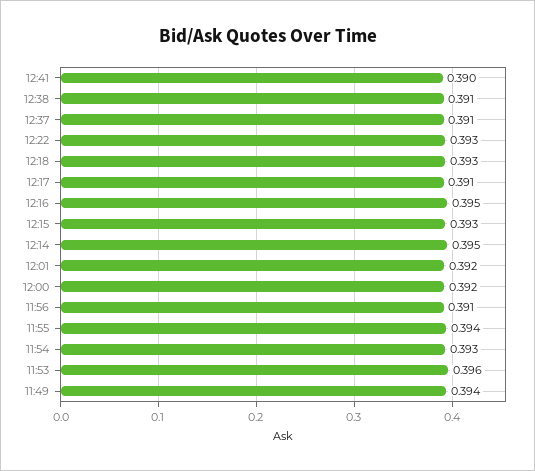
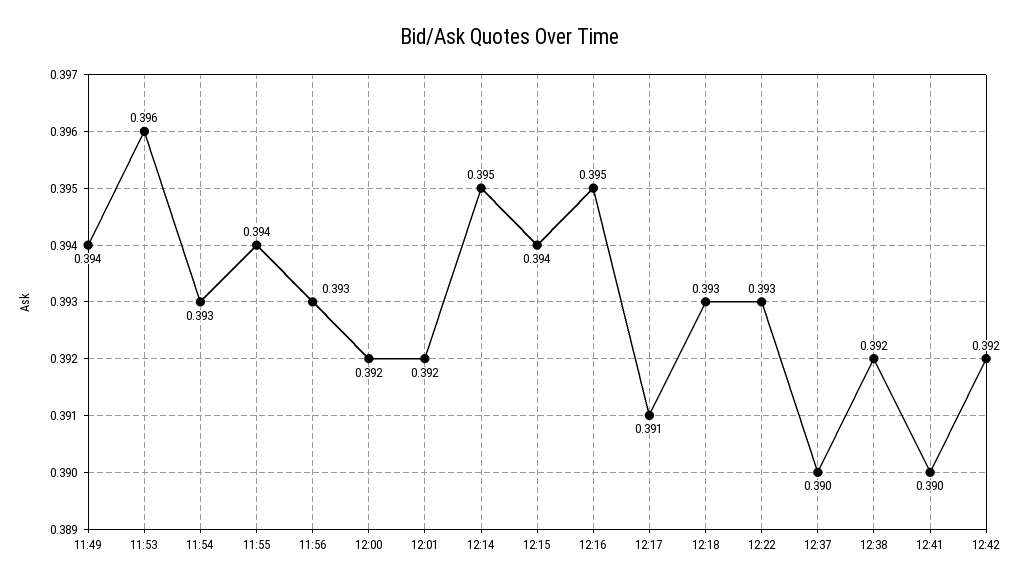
12:38: 0.391 -> 0.392
12:37: 0.391 -> 0.39
12:15: 0.393 -> 0.394
11:56: 0.391 -> 0.393
12:42: none -> 0.392

